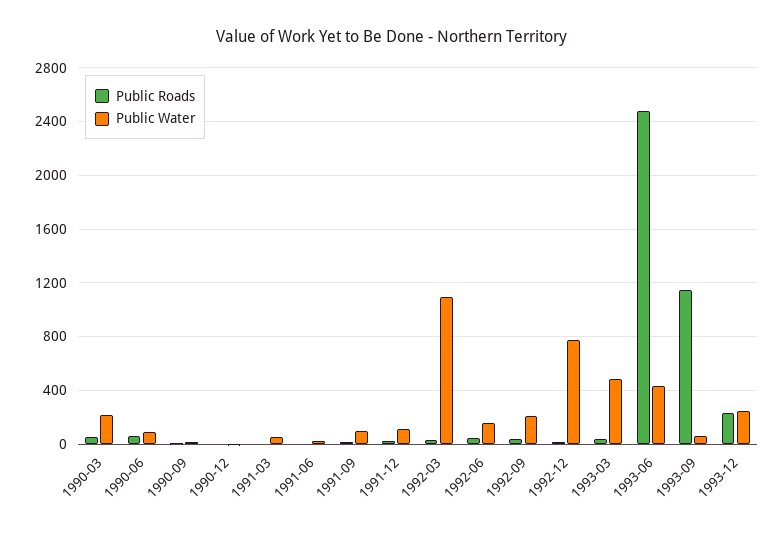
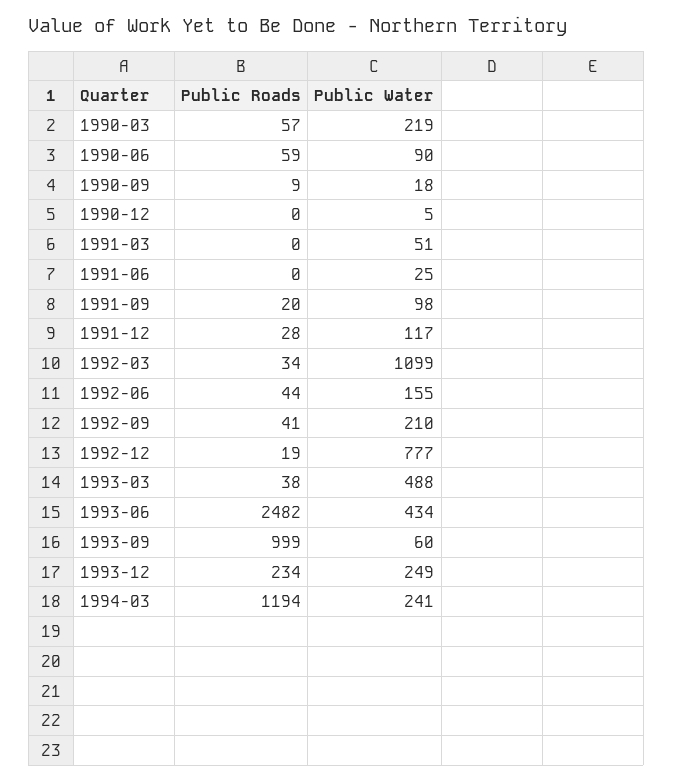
Public Roads, 1993-09: 1150 -> 999
Public Roads, 1994-03: none -> 1194
Public Water, 1994-03: none -> 241

